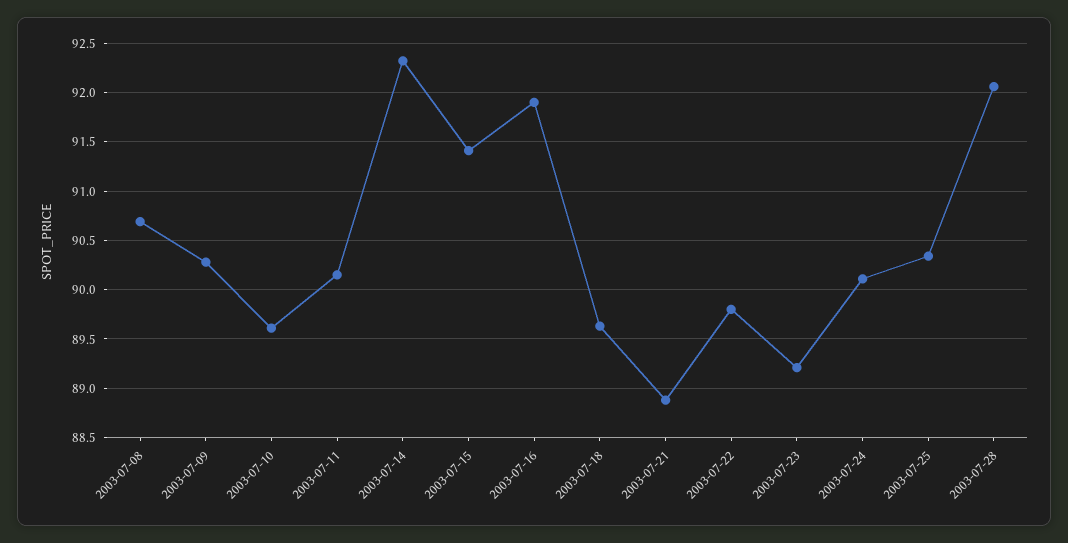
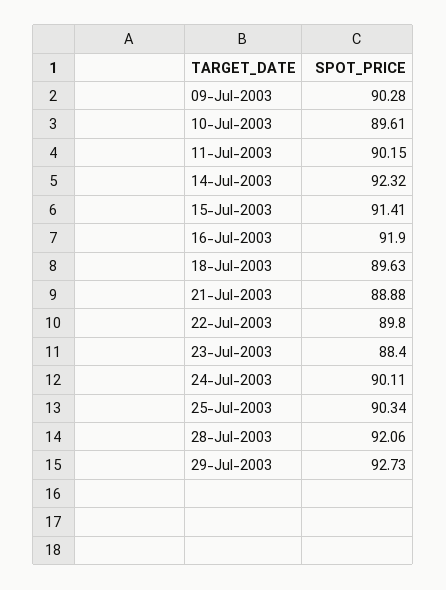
2003-07-08: 90.7 -> none
2003-07-23: 89.2 -> 88.4
29-Jul-2003: none -> 92.73

